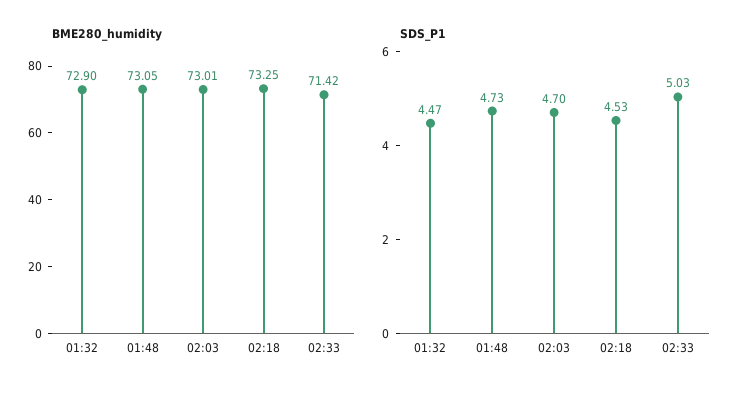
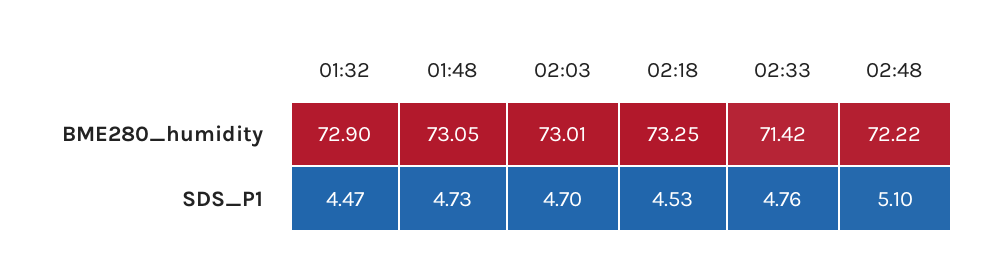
SDS_P1, 02:33: 5.03 -> 4.76
BME280_humidity, 02:48: none -> 72.22
SDS_P1, 02:48: none -> 5.1

